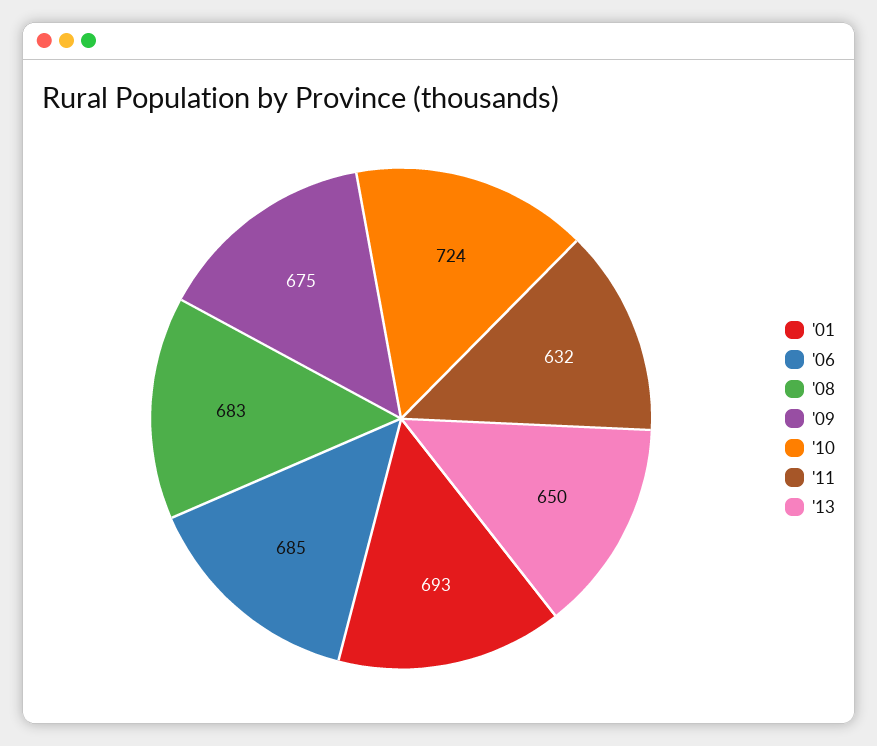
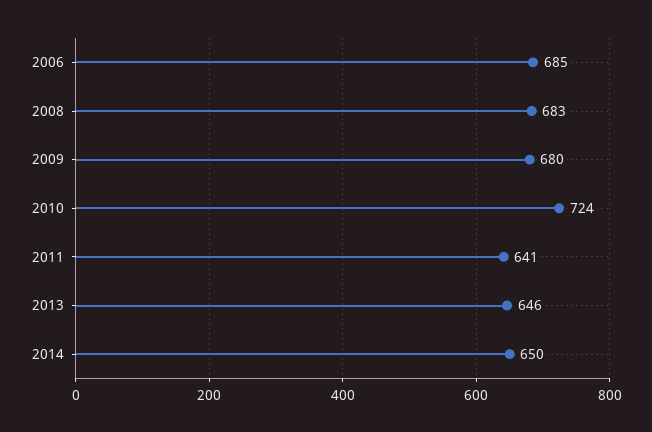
'01: 693 -> none
'09: 675 -> 680
'11: 632 -> 641
'13: 650 -> 646
2014: none -> 650

